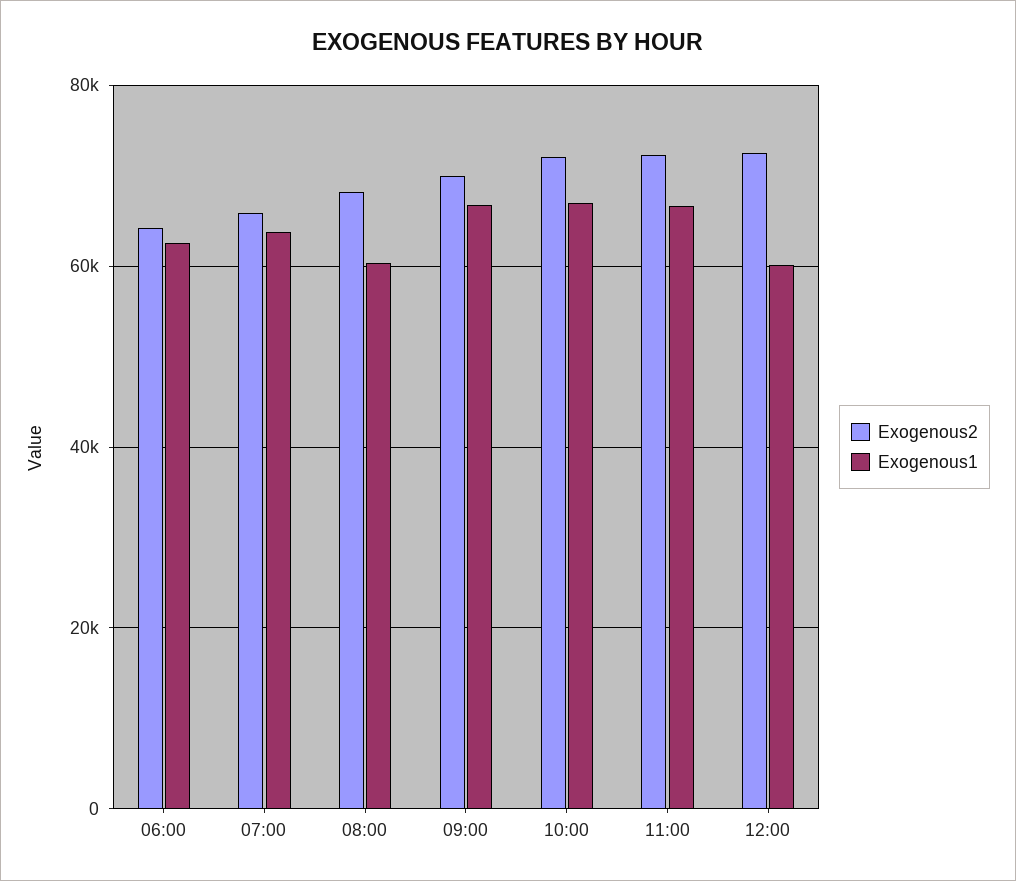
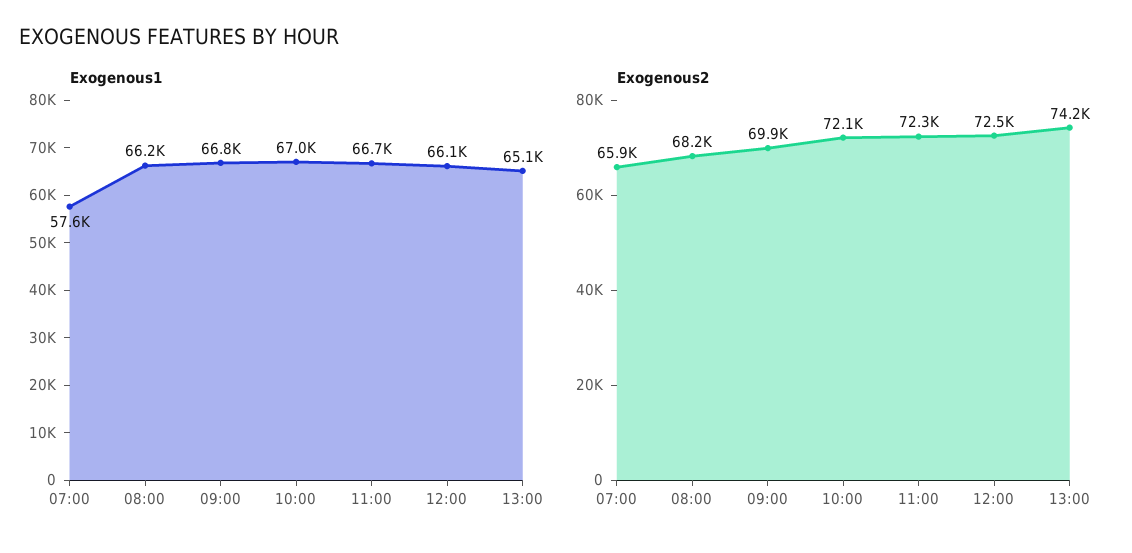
Exogenous2, 06:00: 64000 -> none
Exogenous1, 06:00: 62000 -> none
Exogenous1, 07:00: 64000 -> 57600
Exogenous1, 08:00: 60000 -> 66200
Exogenous1, 12:00: 60000 -> 66100
Exogenous1, 13:00: none -> 65100
Exogenous2, 13:00: none -> 74200

